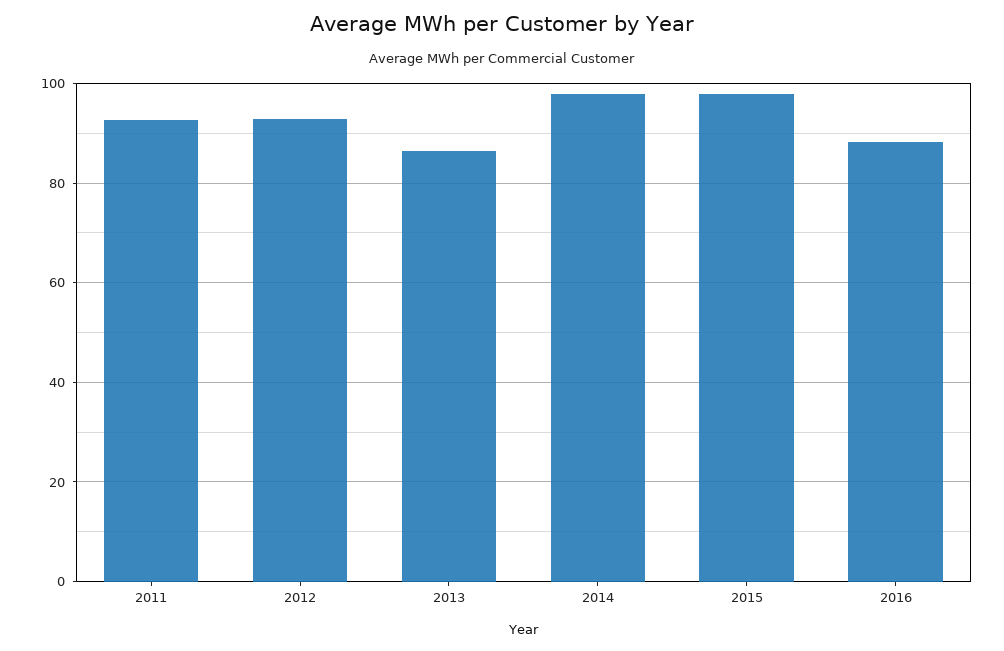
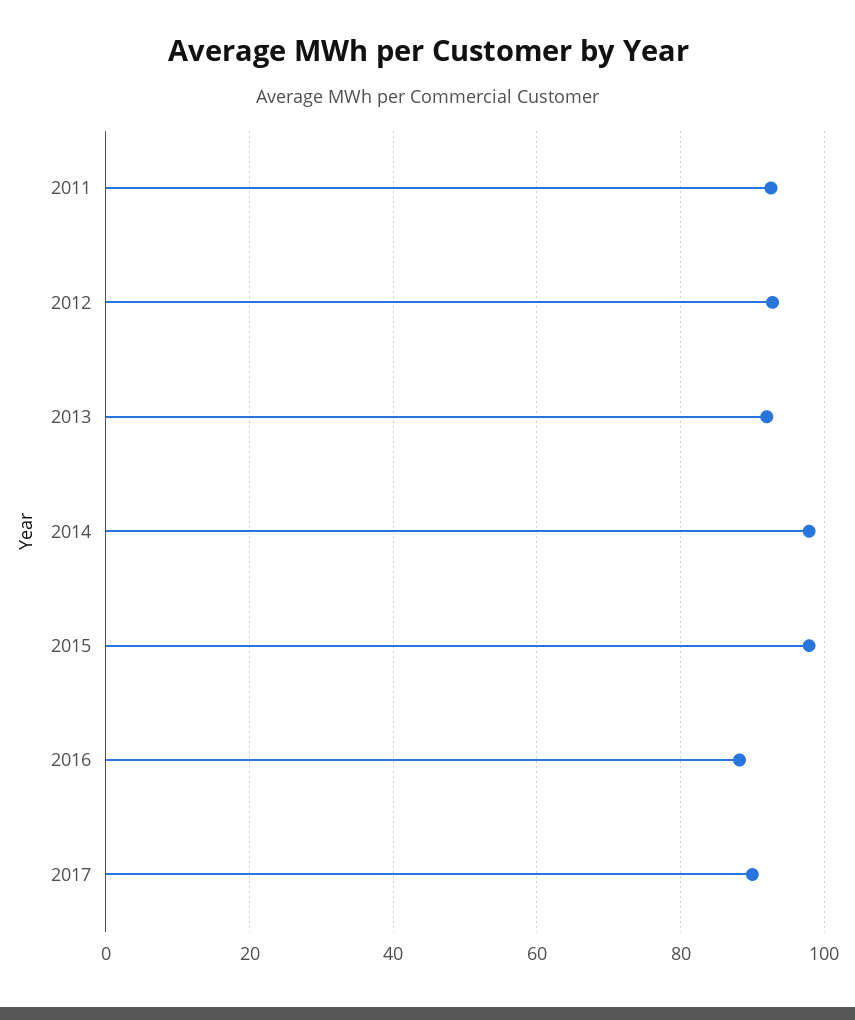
2013: 86 -> 92
2017: none -> 90

